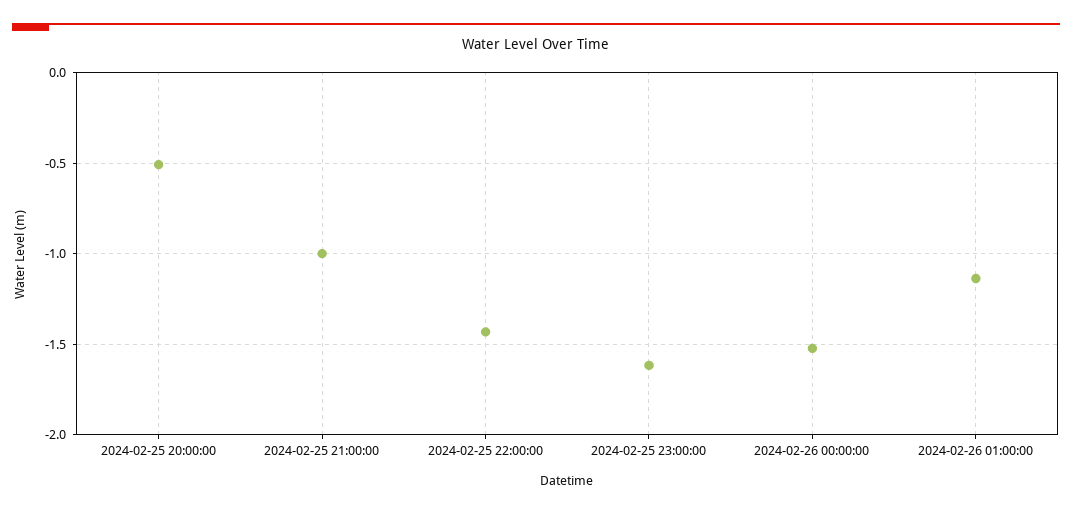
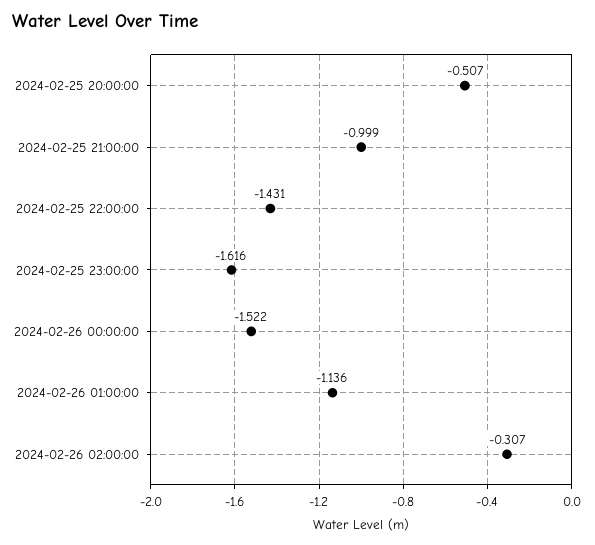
2024-02-26 02:00:00: none -> -0.307

